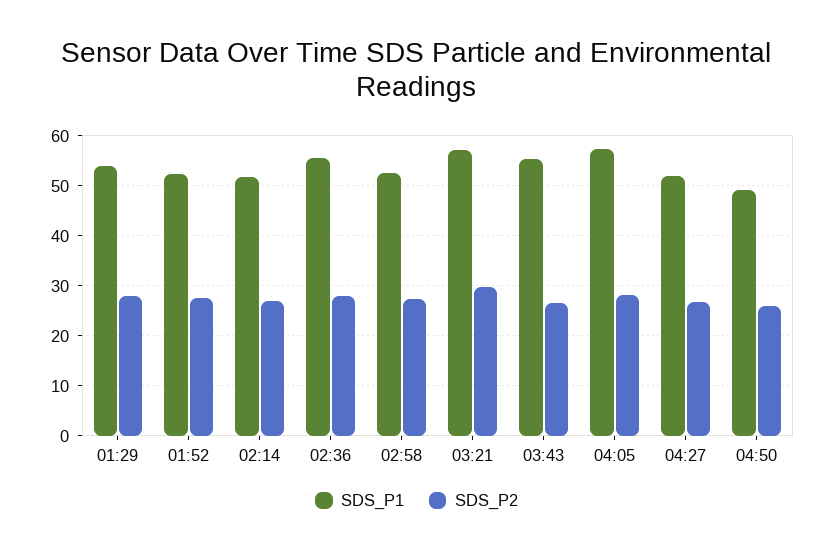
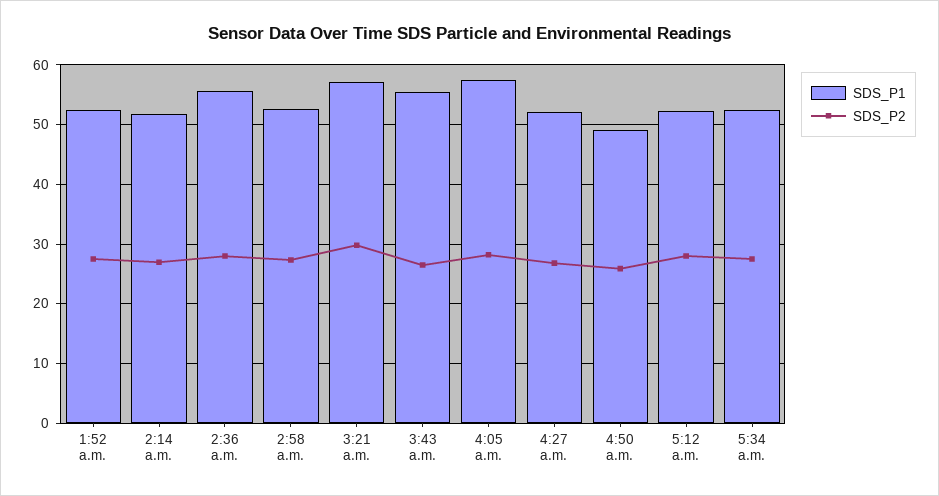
SDS_P1, 01:29: 54 -> none
SDS_P2, 01:29: 28 -> none
SDS_P1, 5:12 a.m.: none -> 52
SDS_P2, 5:12 a.m.: none -> 28
SDS_P1, 5:34 a.m.: none -> 52
SDS_P2, 5:34 a.m.: none -> 28

